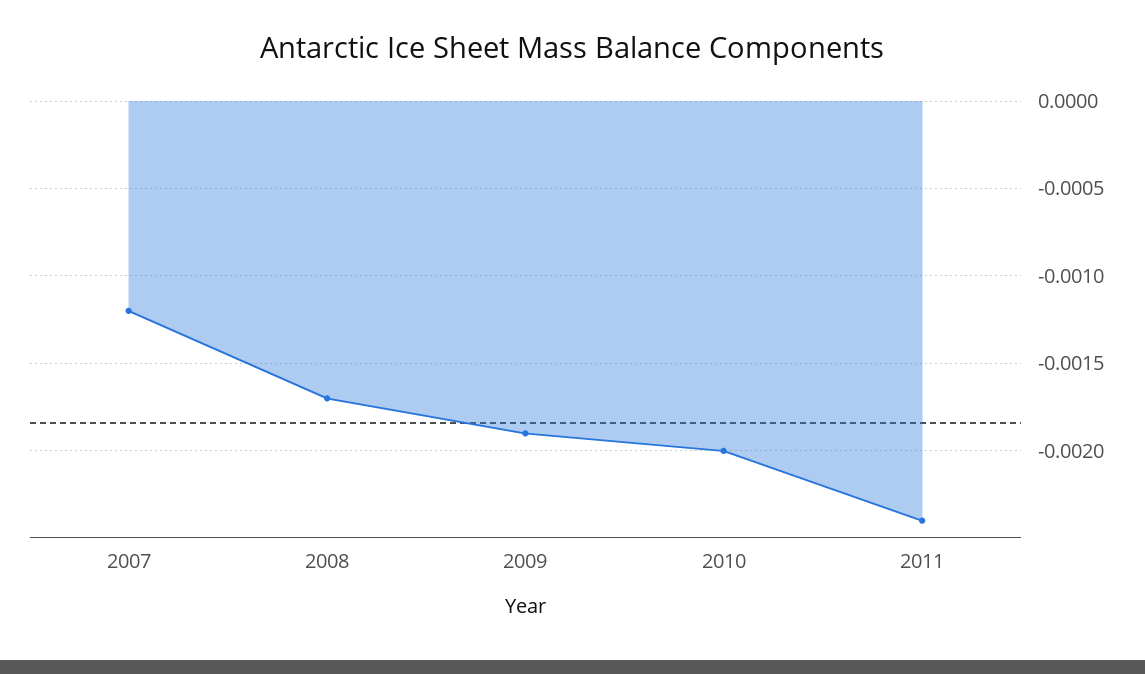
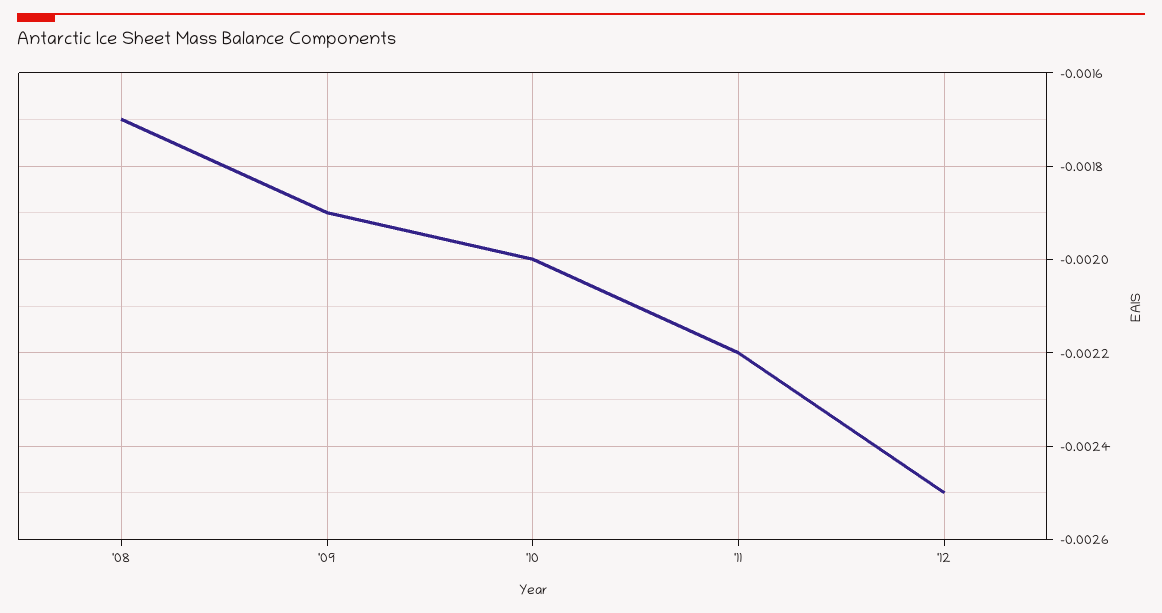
2007: -0.0012 -> none
2011: -0.0024 -> -0.0022
'12: none -> -0.0025

